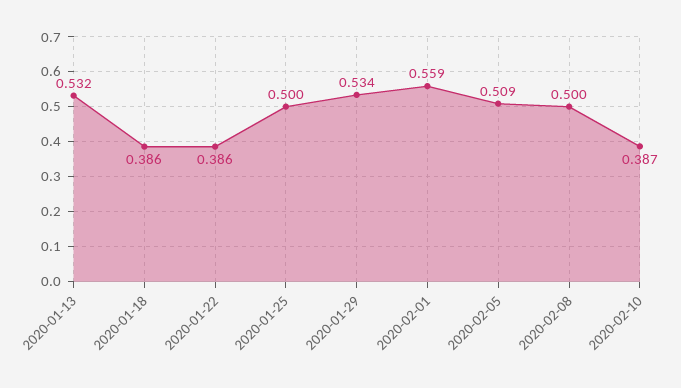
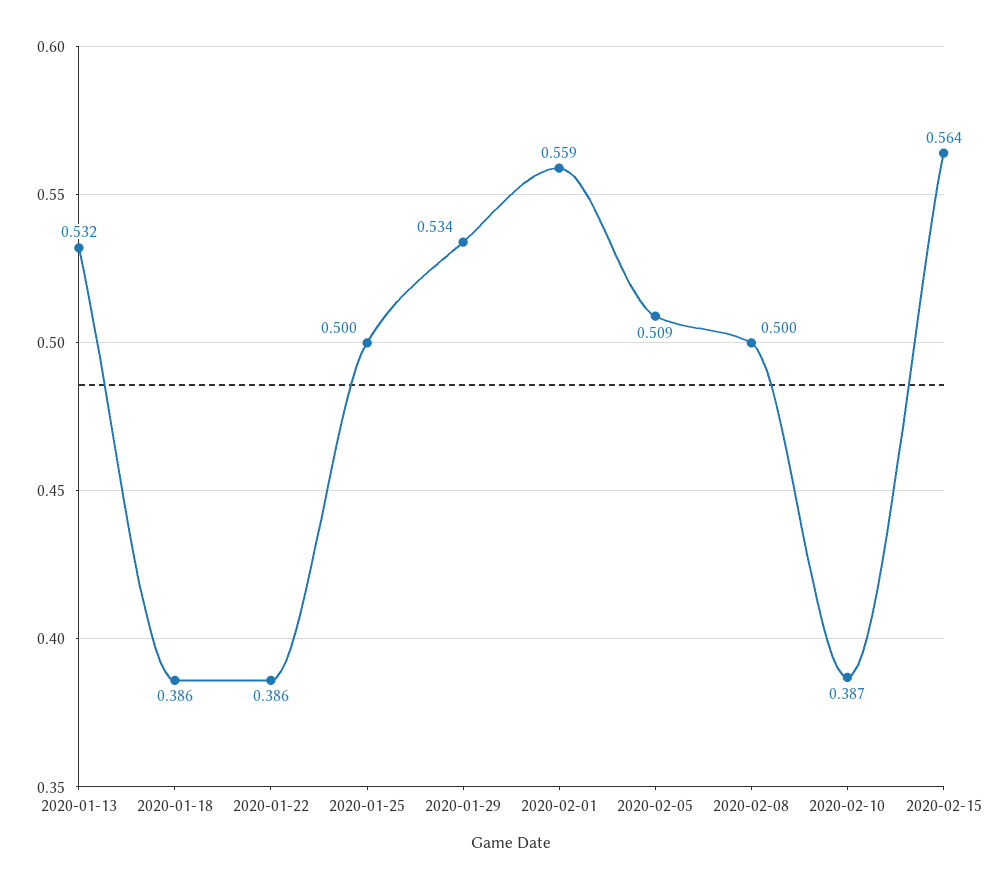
2020-02-15: none -> 0.564

